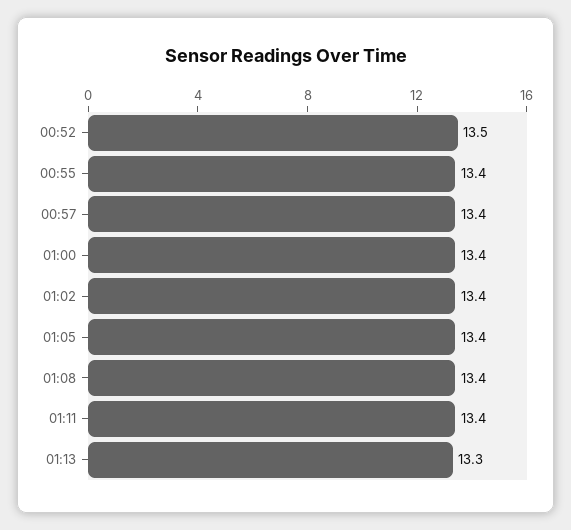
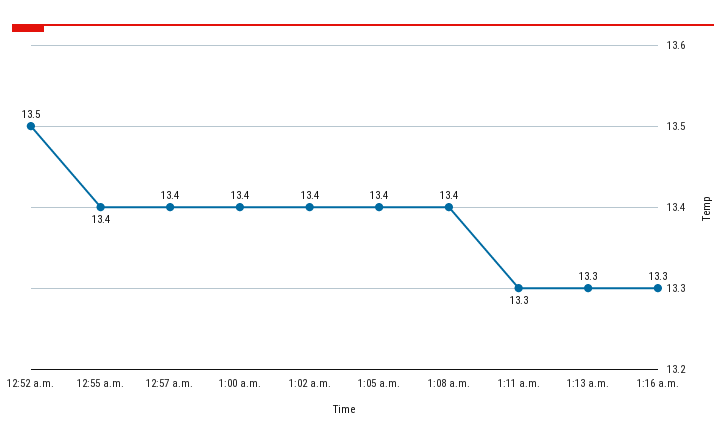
01:11: 13.4 -> 13.3
1:16 a.m.: none -> 13.3

